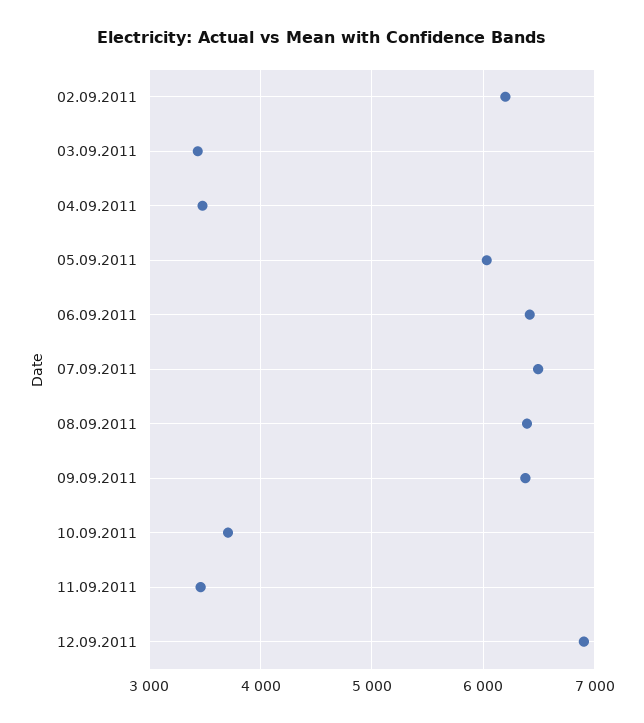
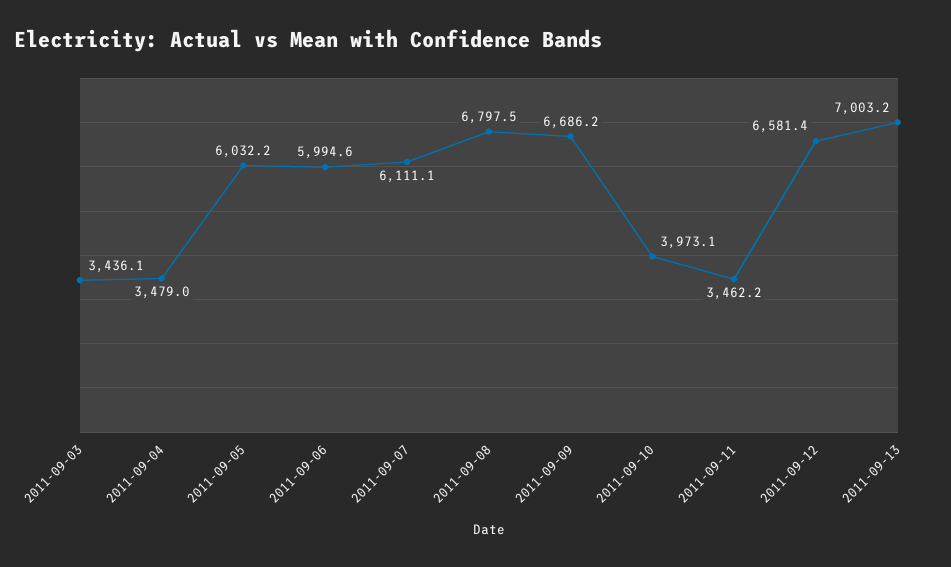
02.09.2011: 6200 -> none
06.09.2011: 6400 -> 5994.6
07.09.2011: 6500 -> 6111.1
08.09.2011: 6400 -> 6797.5
09.09.2011: 6400 -> 6686.2
10.09.2011: 3700 -> 3973.1
12.09.2011: 6900 -> 6581.4
2011-09-13: none -> 7003.2

